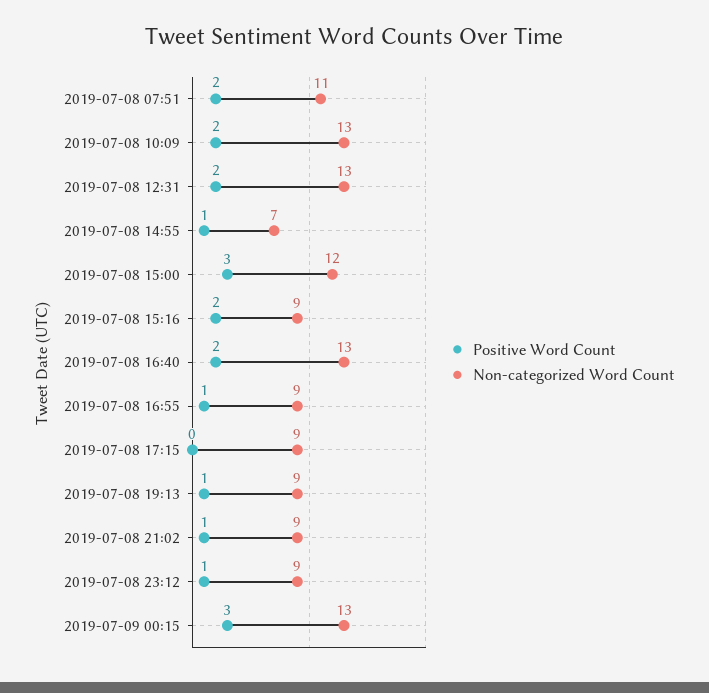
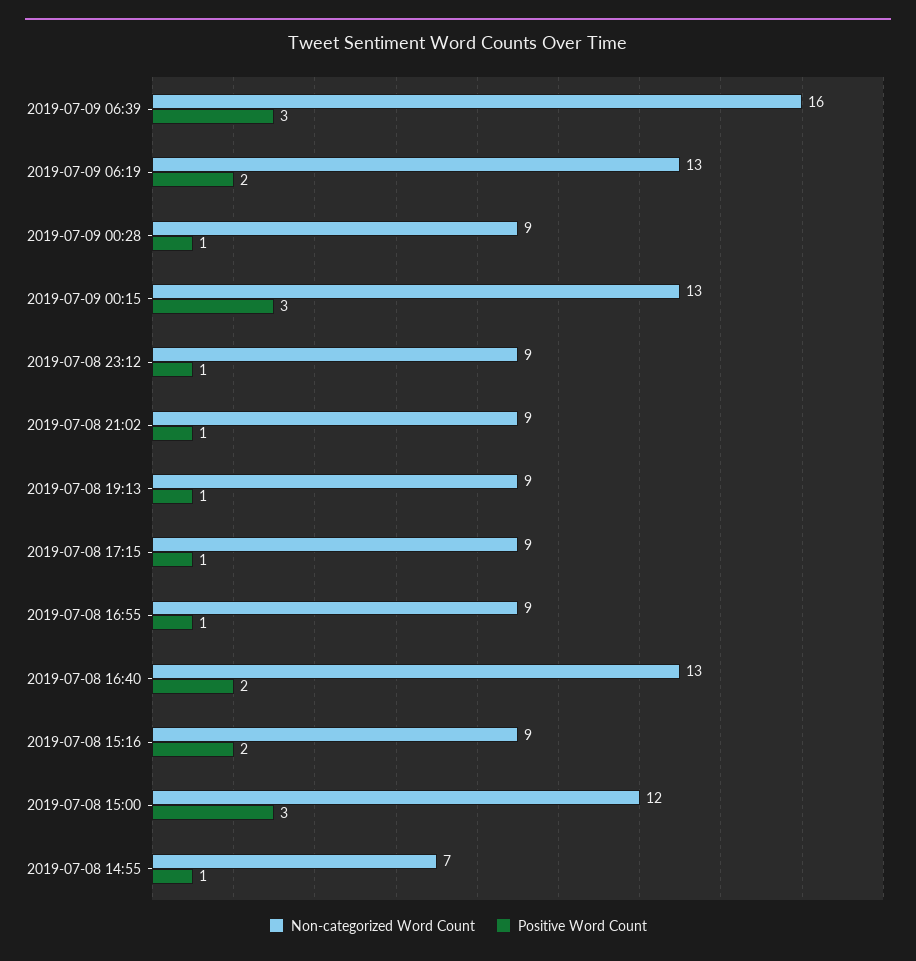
Positive Word Count, 2019-07-08 07:51: 2 -> none
Non-categorized Word Count, 2019-07-08 07:51: 11 -> none
Positive Word Count, 2019-07-08 10:09: 2 -> none
Non-categorized Word Count, 2019-07-08 10:09: 13 -> none
Positive Word Count, 2019-07-08 12:31: 2 -> none
Non-categorized Word Count, 2019-07-08 12:31: 13 -> none
Positive Word Count, 2019-07-08 17:15: 0 -> 1
Non-categorized Word Count, 2019-07-09 06:39: none -> 16
Positive Word Count, 2019-07-09 06:39: none -> 3
Non-categorized Word Count, 2019-07-09 06:19: none -> 13
Positive Word Count, 2019-07-09 06:19: none -> 2
Non-categorized Word Count, 2019-07-09 00:28: none -> 9
Positive Word Count, 2019-07-09 00:28: none -> 1

